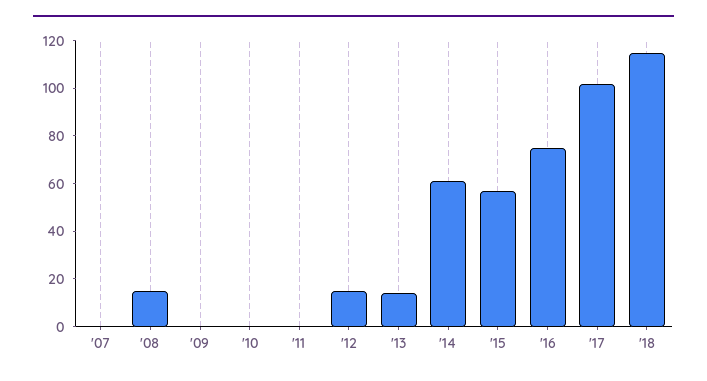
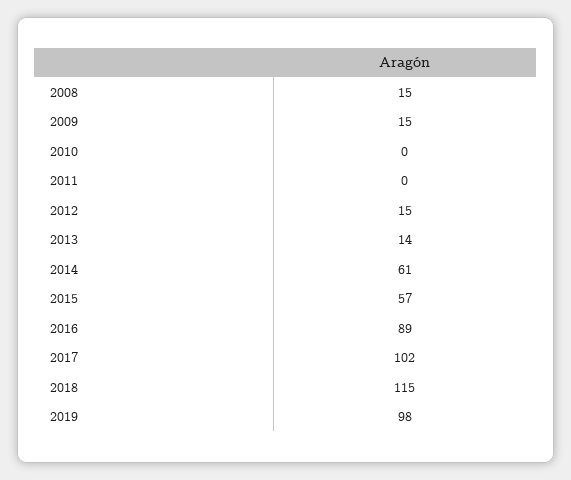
'07: 0 -> none
'09: 0 -> 15
'16: 75 -> 89
2019: none -> 98

